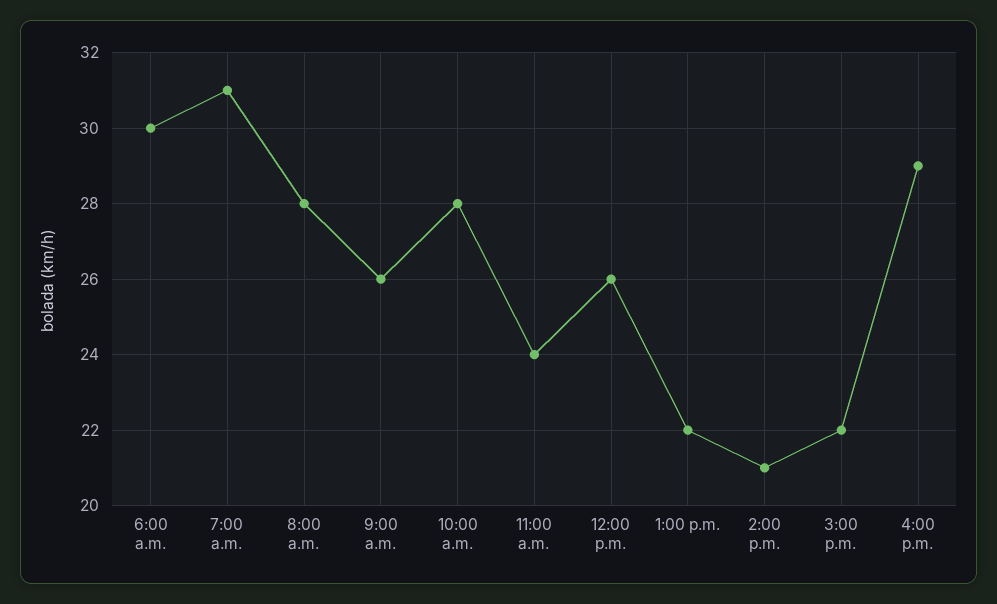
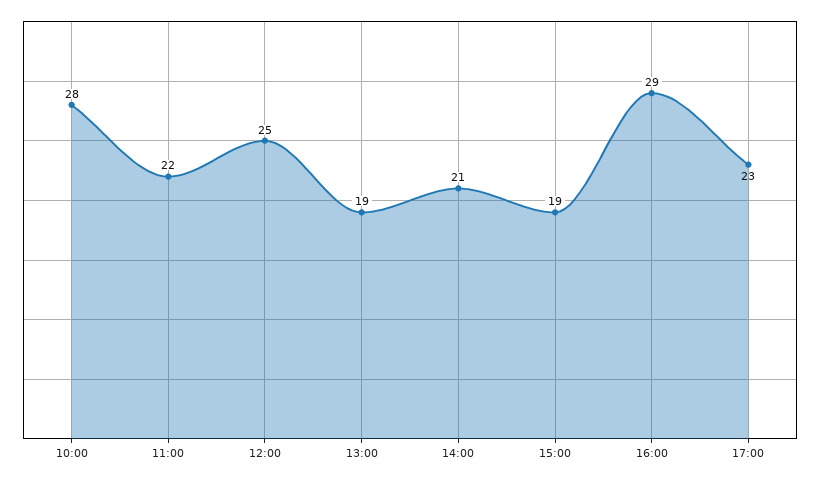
6:00 a.m.: 30 -> none
7:00 a.m.: 31 -> none
8:00 a.m.: 28 -> none
9:00 a.m.: 26 -> none
11:00 a.m.: 24 -> 22
12:00 p.m.: 26 -> 25
1:00 p.m.: 22 -> 19
3:00 p.m.: 22 -> 19
17:00: none -> 23

